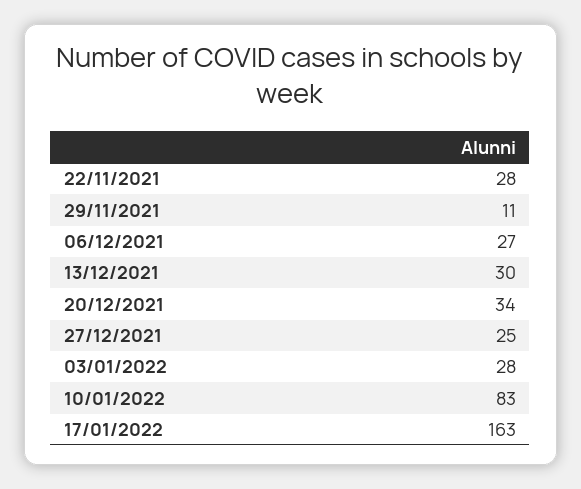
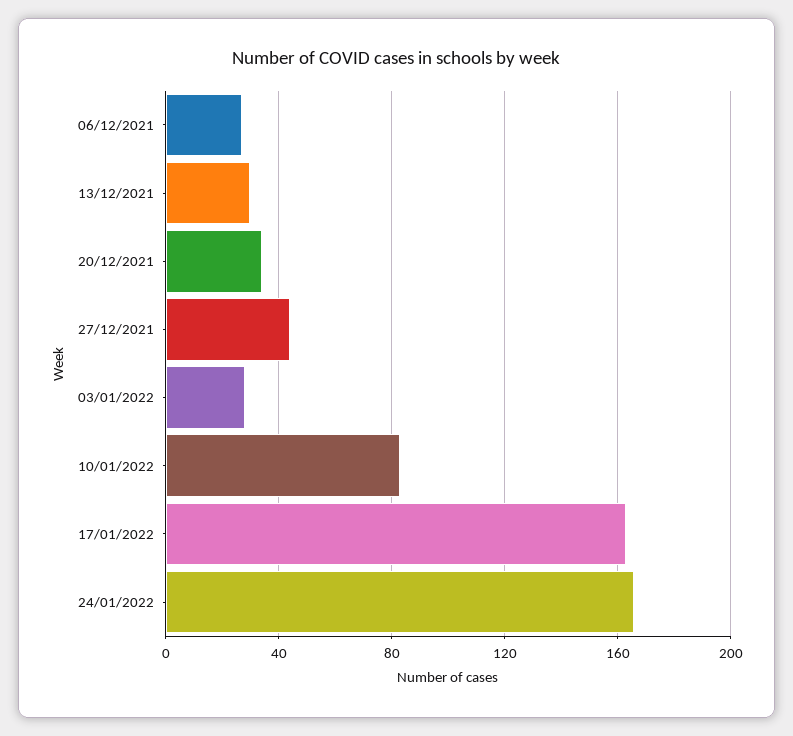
22/11/2021: 28 -> none
29/11/2021: 11 -> none
27/12/2021: 25 -> 45
24/01/2022: none -> 165

